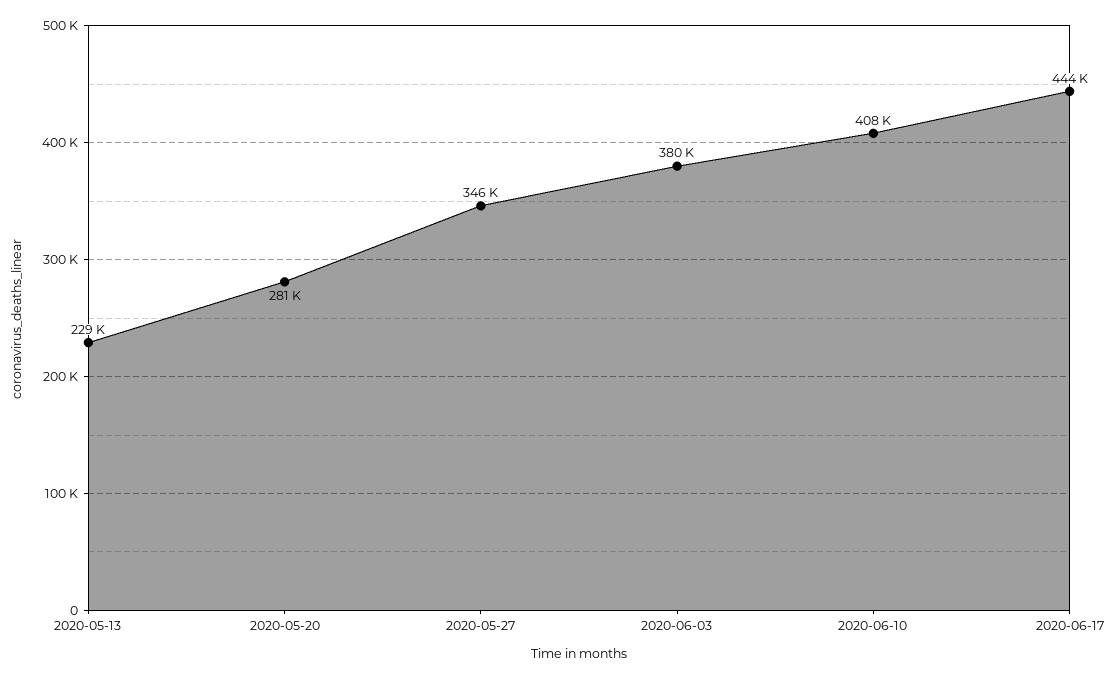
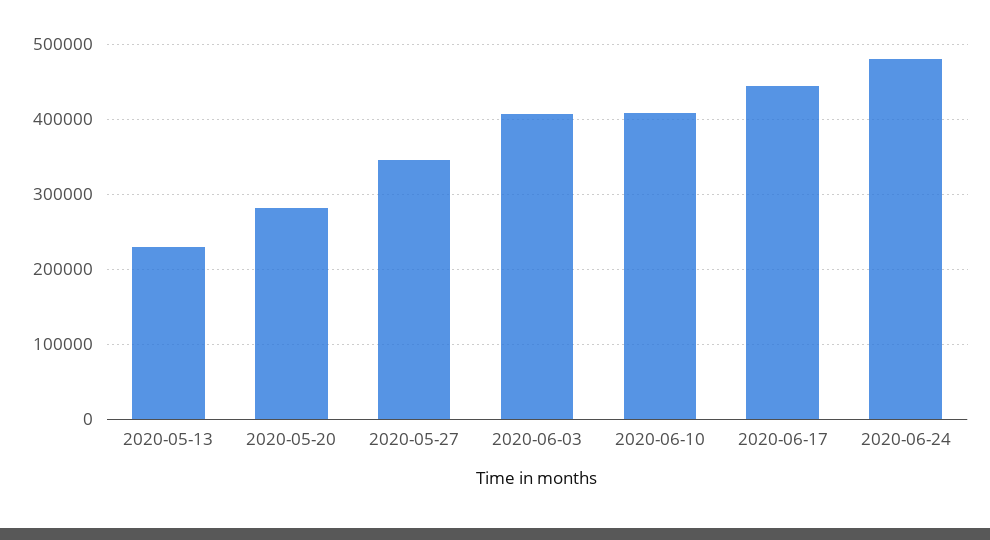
2020-06-03: 380000 -> 410000
2020-06-24: none -> 480000

